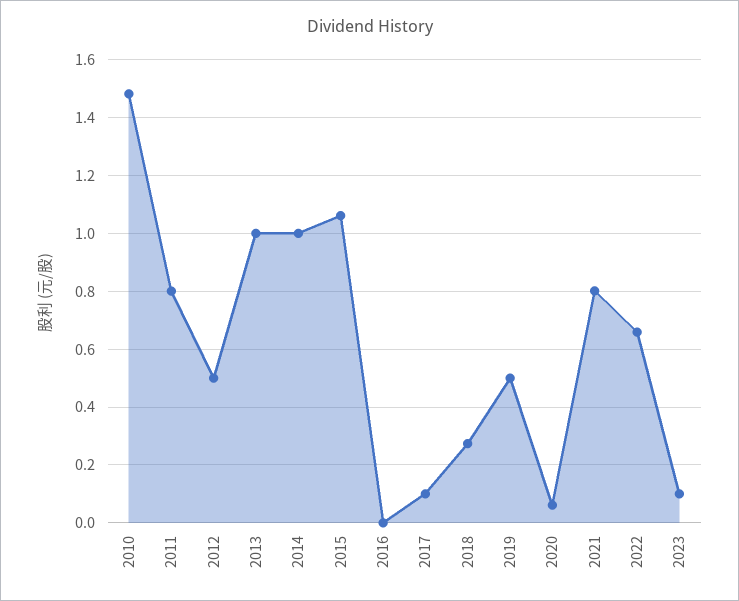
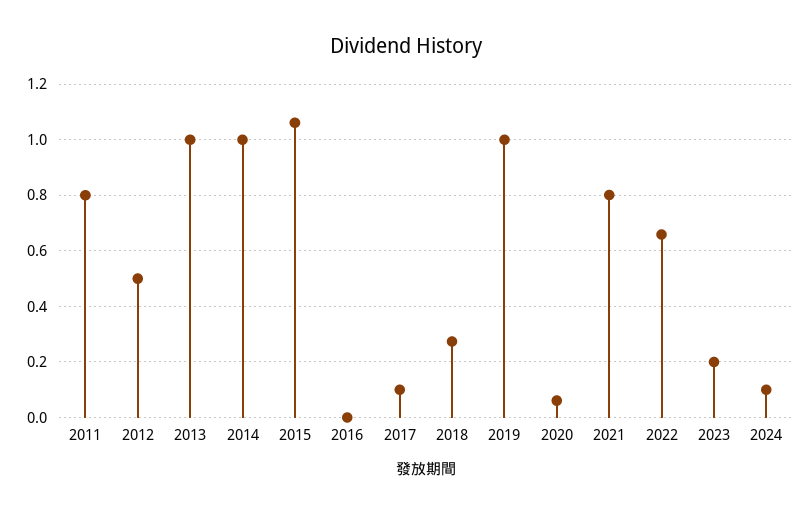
2010: 1.475 -> none
2019: 0.5 -> 1
2023: 0.1 -> 0.2
2024: none -> 0.1

